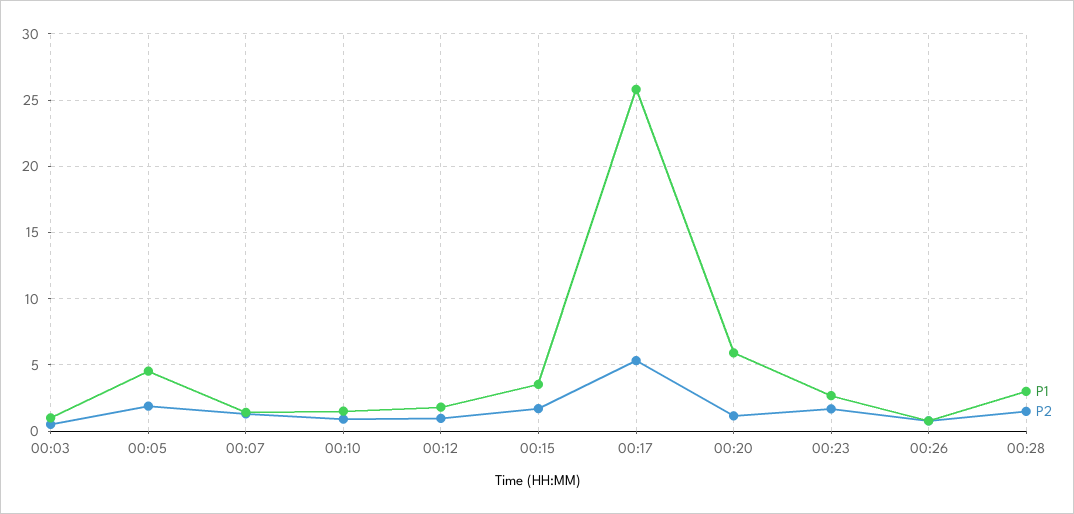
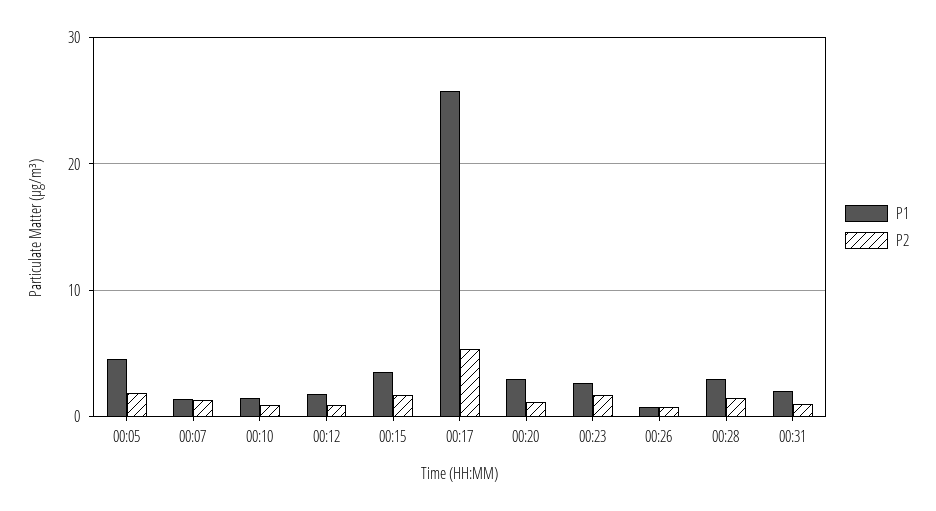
P1, 00:03: 1 -> none
P2, 00:03: 0.5 -> none
P1, 00:20: 6 -> 3
P1, 00:31: none -> 2
P2, 00:31: none -> 1

